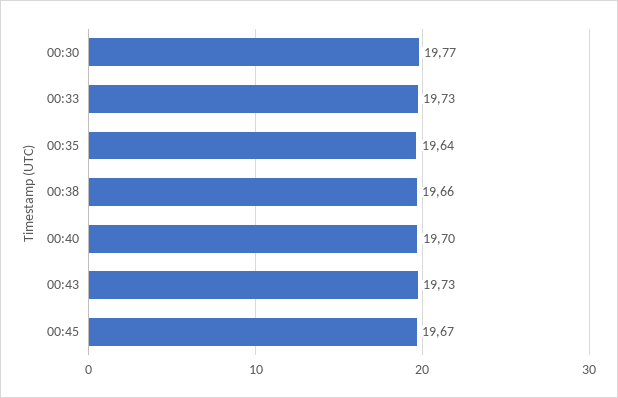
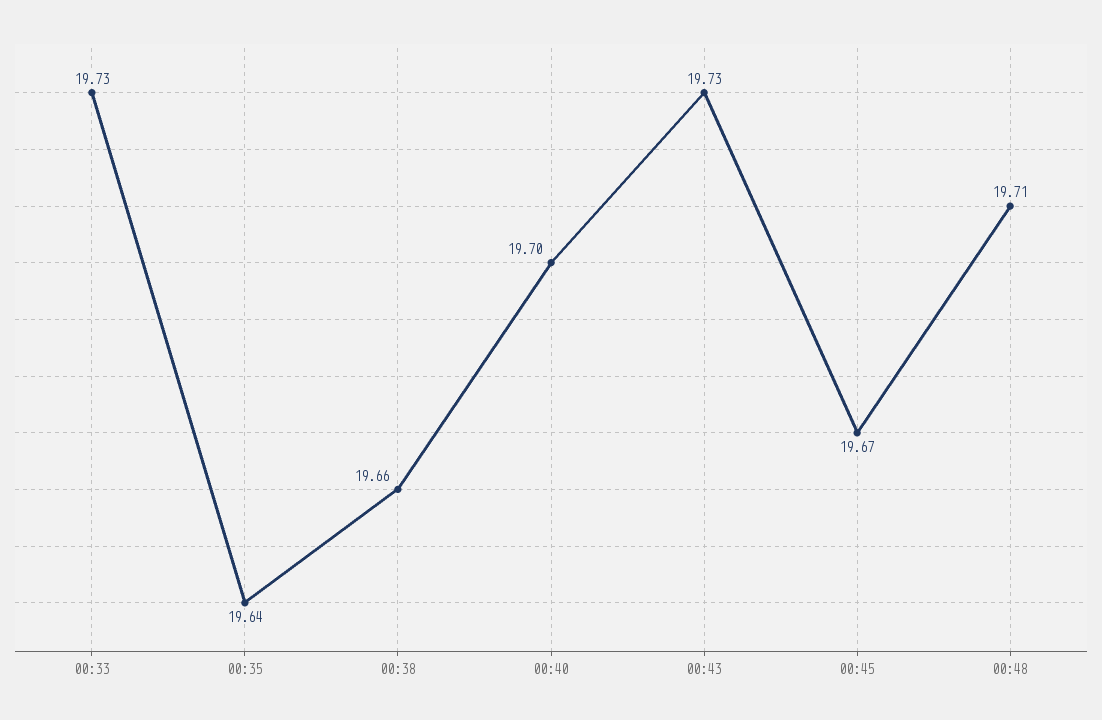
00:30: 19.77 -> none
00:48: none -> 19.71

